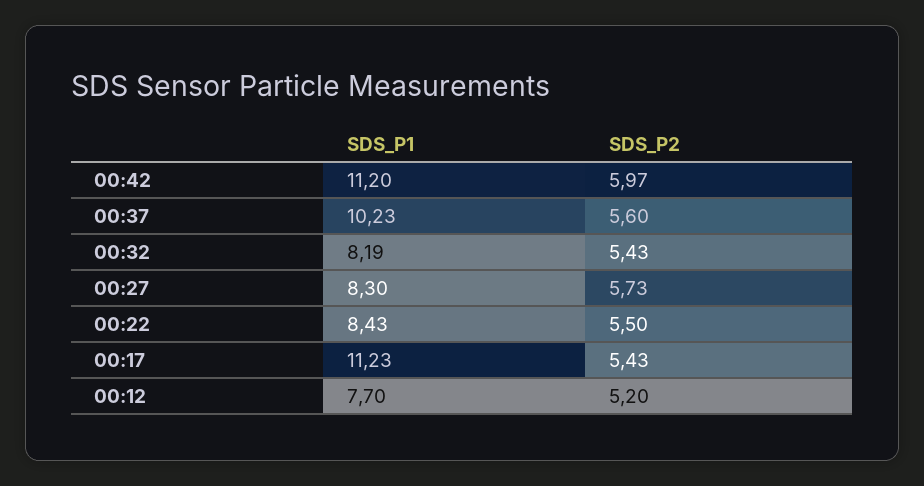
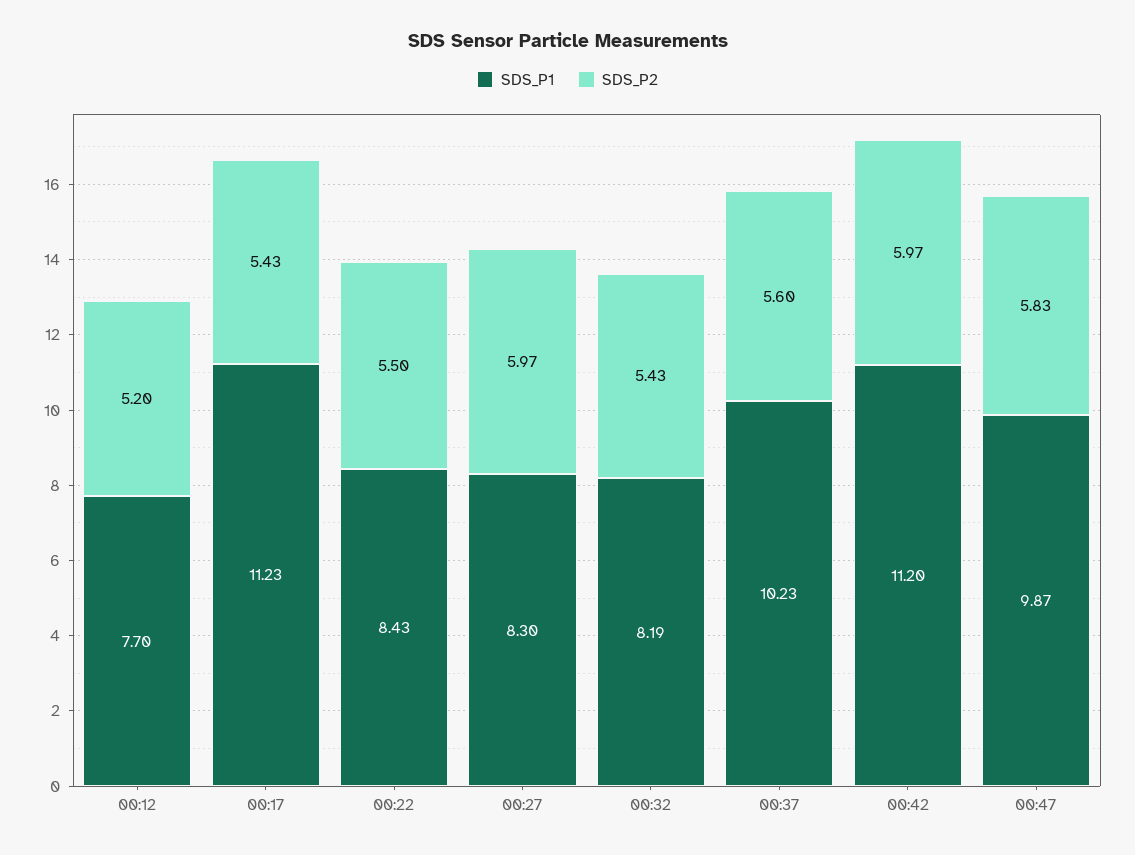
SDS_P2, 00:27: 5.73 -> 5.97
SDS_P1, 00:47: none -> 9.87
SDS_P2, 00:47: none -> 5.83

